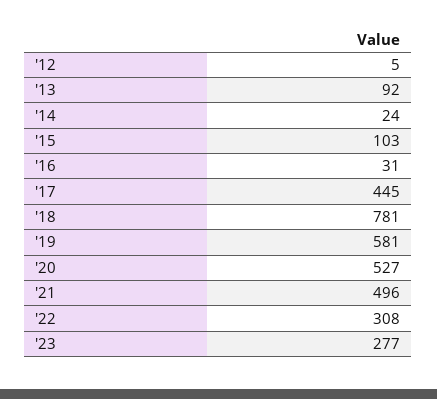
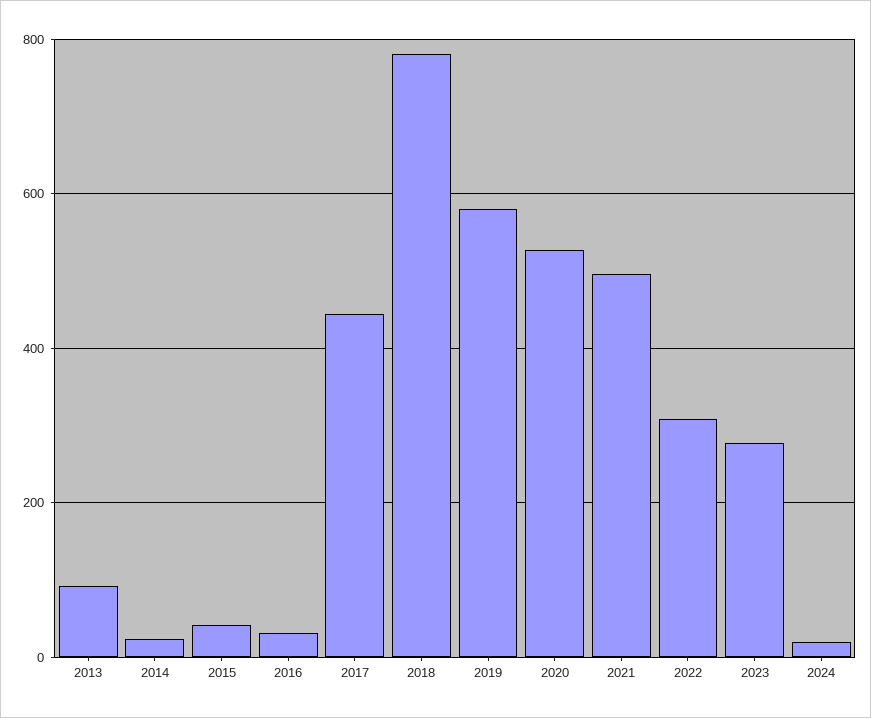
'12: 5 -> none
'15: 103 -> 40
2024: none -> 20

